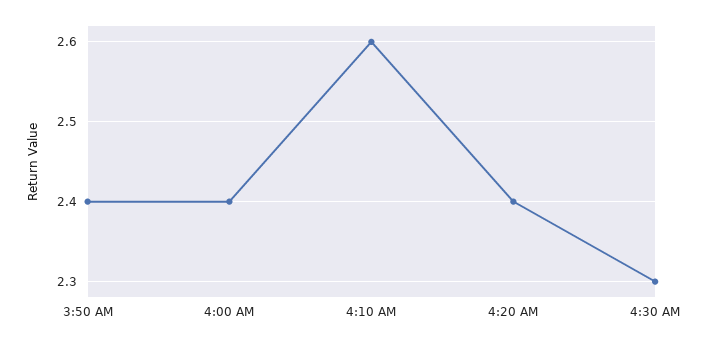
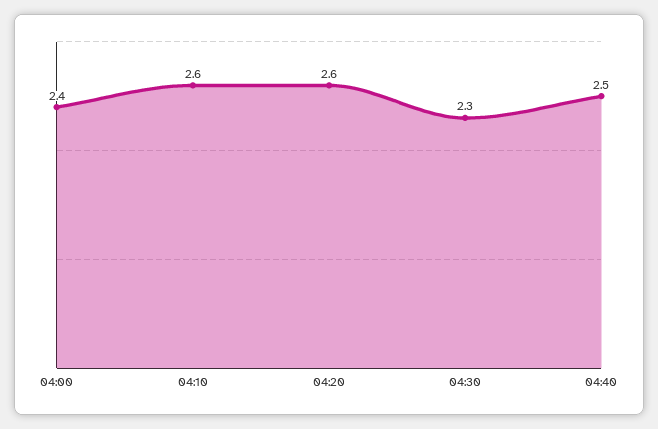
3:50 AM: 2.4 -> none
4:20 AM: 2.4 -> 2.6
04:40: none -> 2.5

